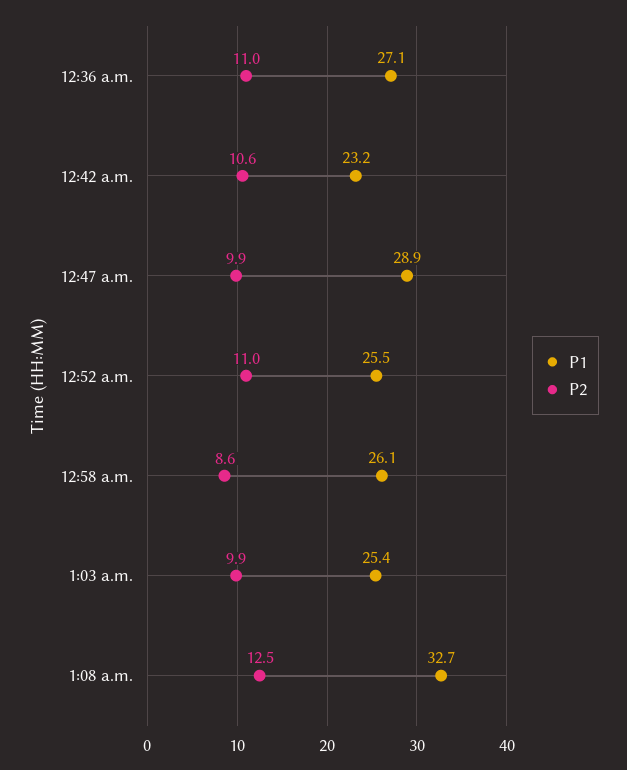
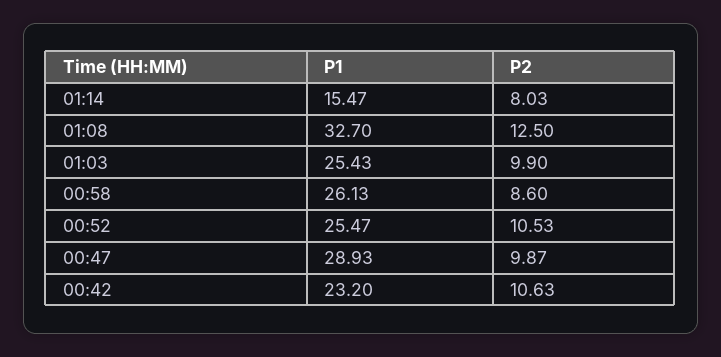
P1, 12:36 a.m.: 27.1 -> none
P2, 12:36 a.m.: 11 -> none
P2, 12:52 a.m.: 11 -> 10.53
P1, 01:14: none -> 15.47
P2, 01:14: none -> 8.03

